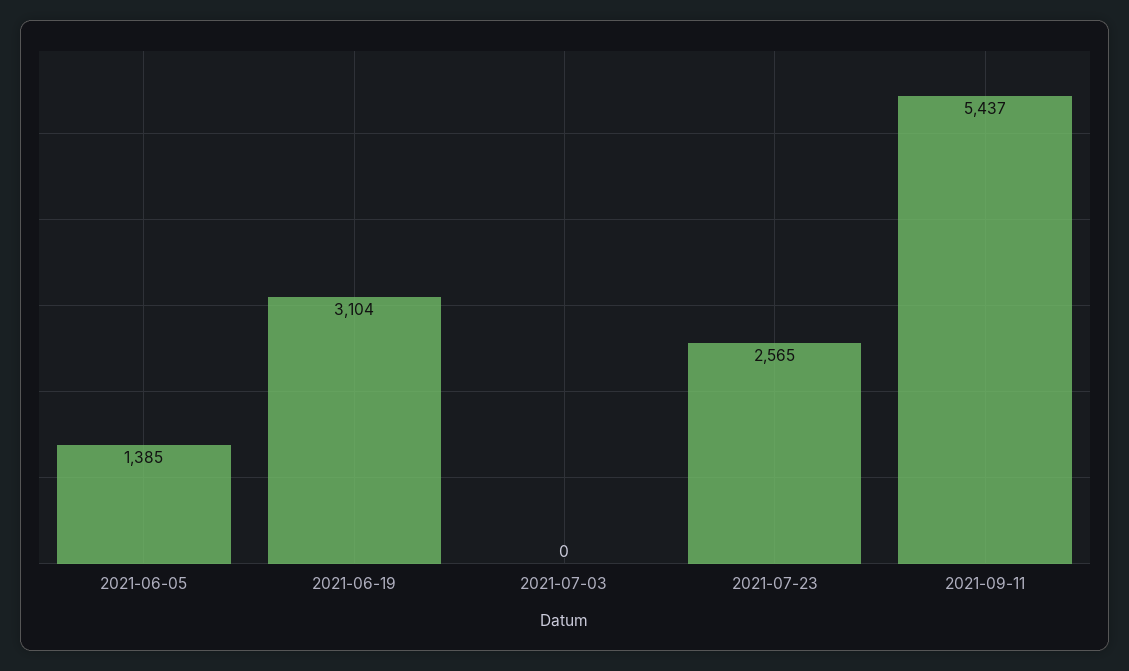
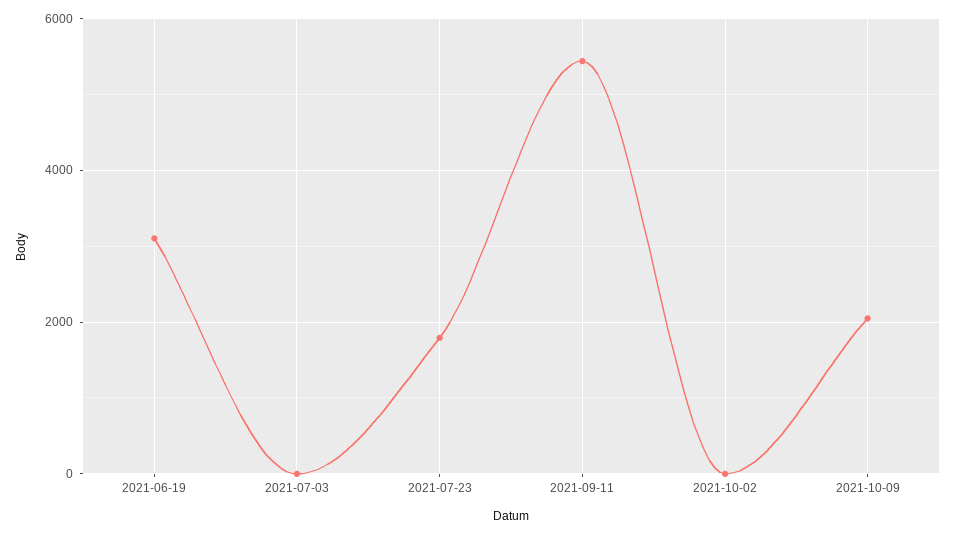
2021-06-05: 1385 -> none
2021-07-23: 2565 -> 1800
2021-10-02: none -> 0
2021-10-09: none -> 2000

